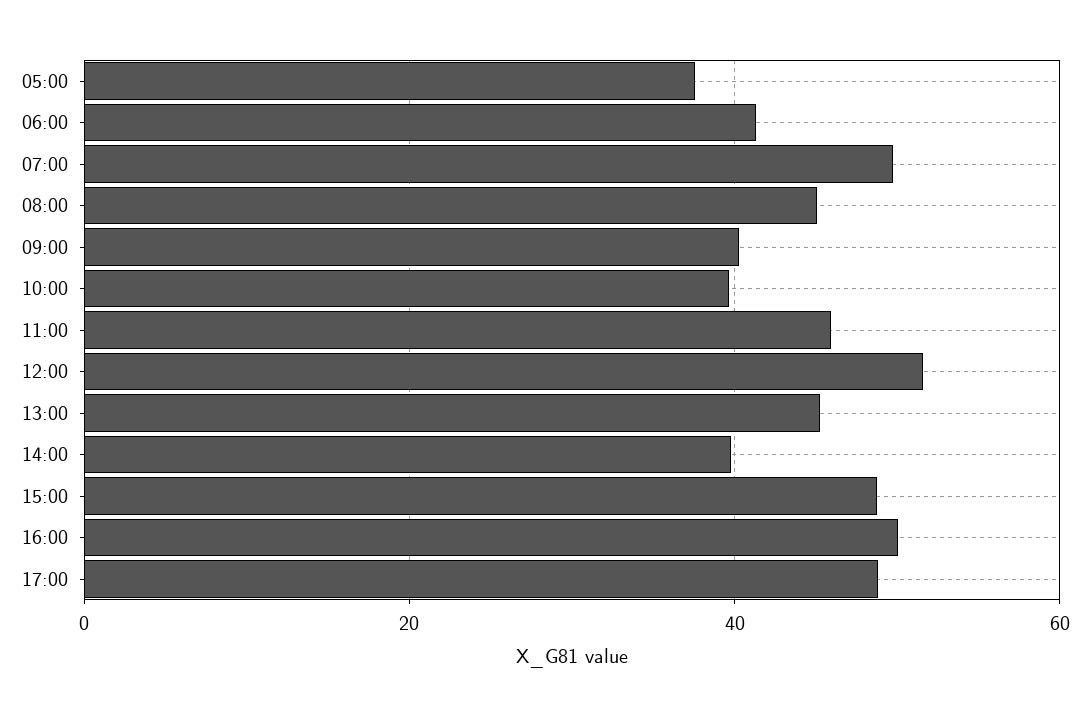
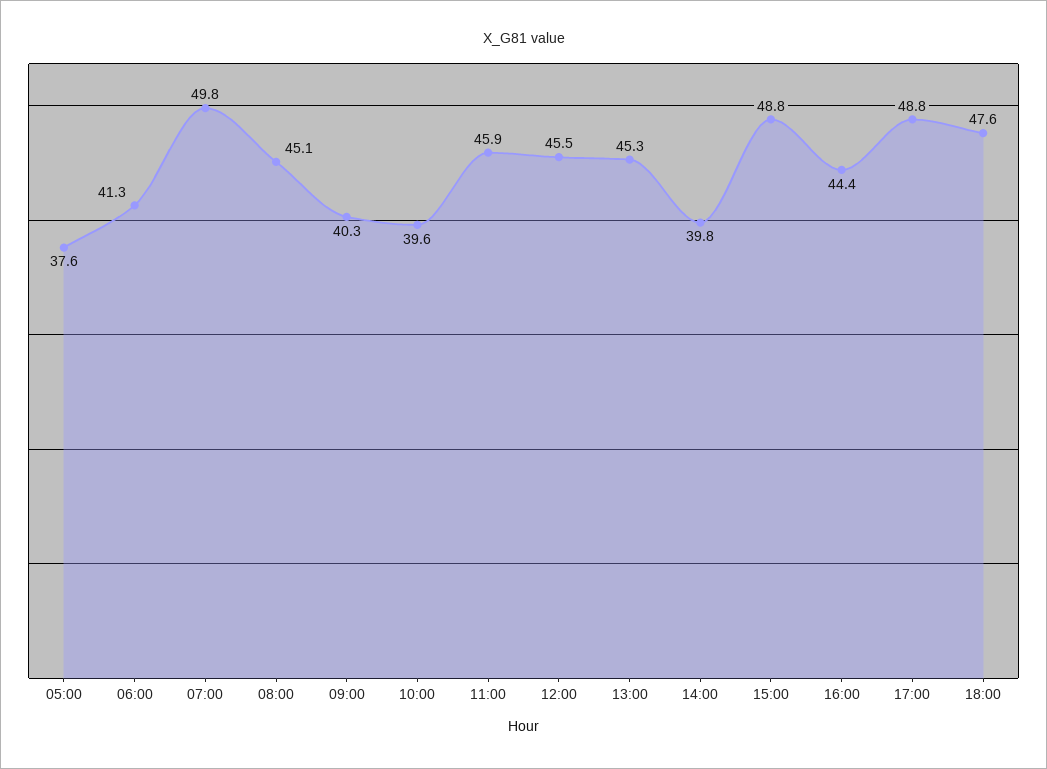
12:00: 52 -> 45.5
16:00: 50 -> 44.4
18:00: none -> 47.6

